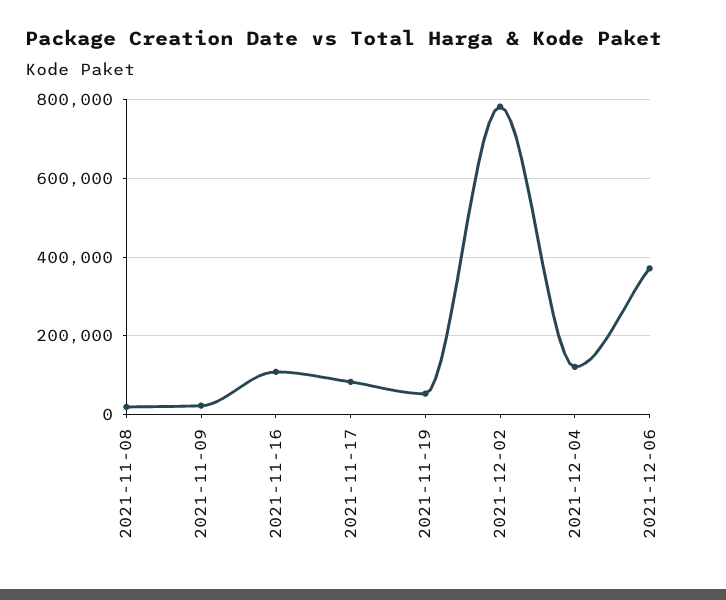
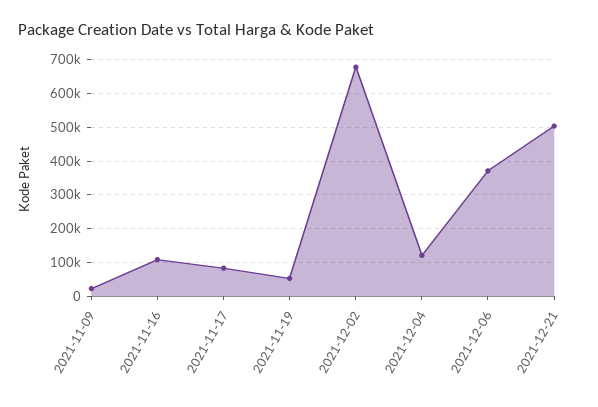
2021-11-08: 20000 -> none
2021-12-02: 780000 -> 680000
2021-12-21: none -> 500000

